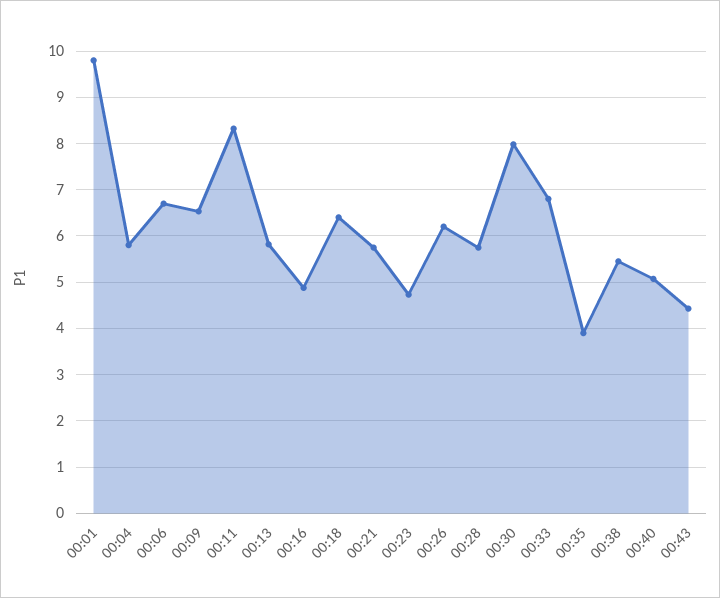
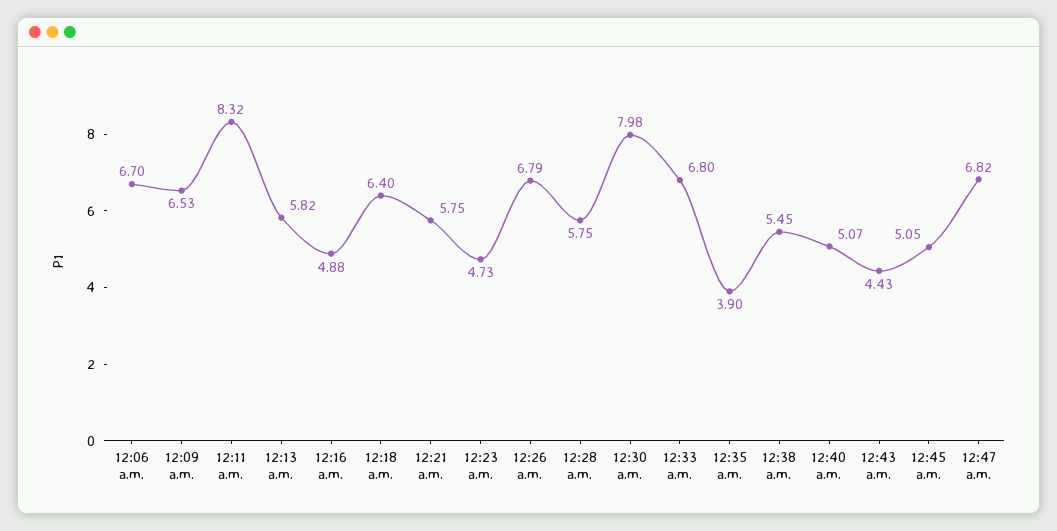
00:01: 9.8 -> none
00:04: 5.8 -> none
00:26: 6.2 -> 6.79
12:45 a.m.: none -> 5.05
12:47 a.m.: none -> 6.82

